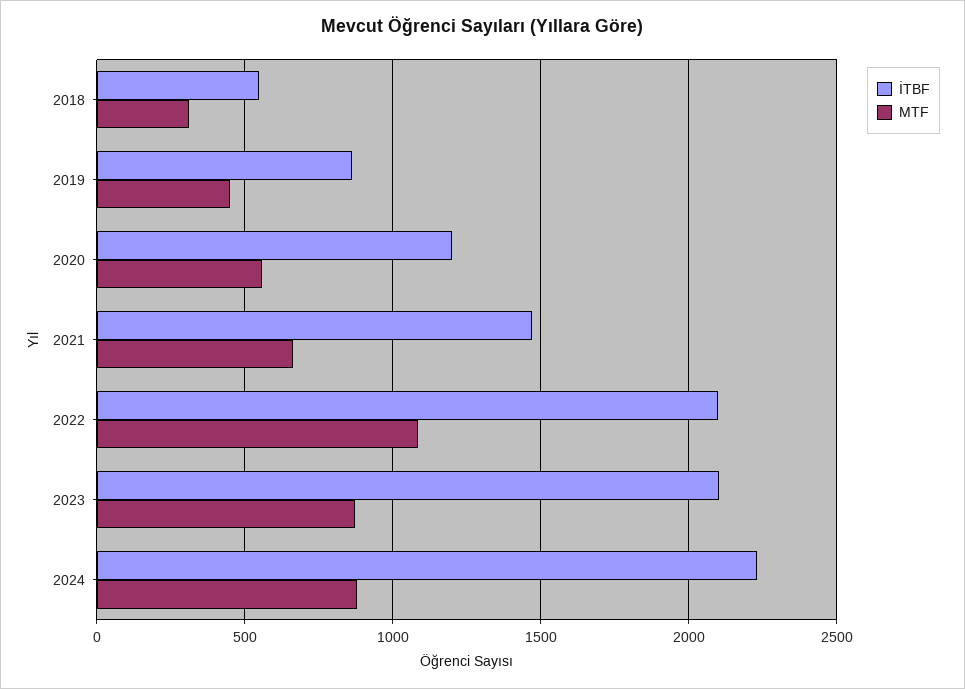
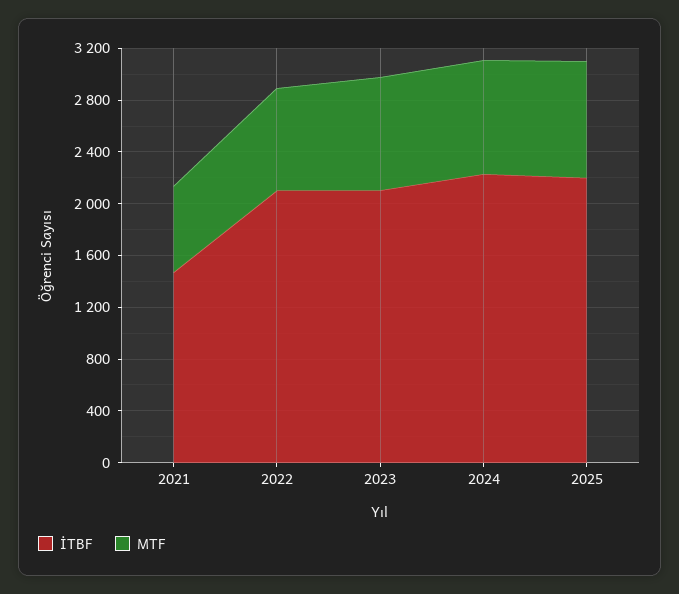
İTBF, 2018: 550 -> none
MTF, 2018: 300 -> none
İTBF, 2019: 850 -> none
MTF, 2019: 450 -> none
İTBF, 2020: 1200 -> none
MTF, 2020: 550 -> none
MTF, 2022: 1100 -> 800
İTBF, 2025: none -> 2200
MTF, 2025: none -> 900

